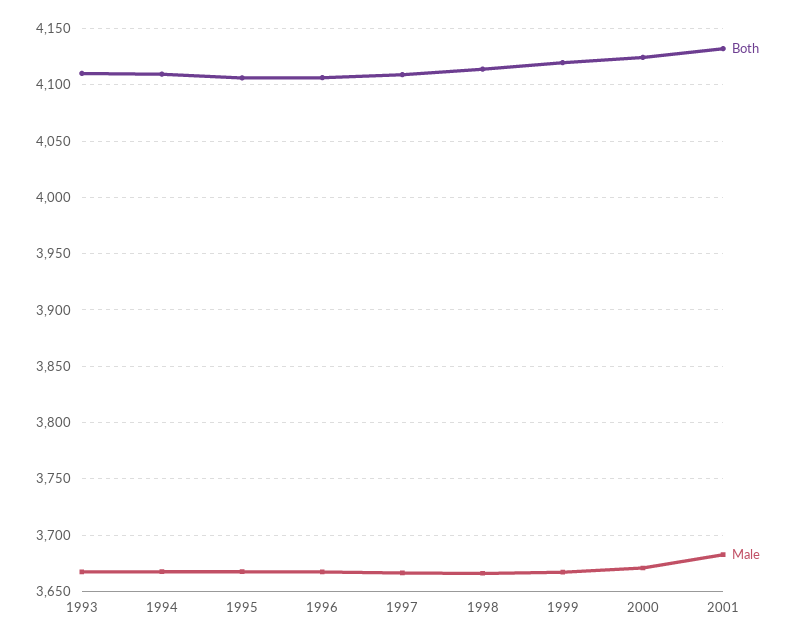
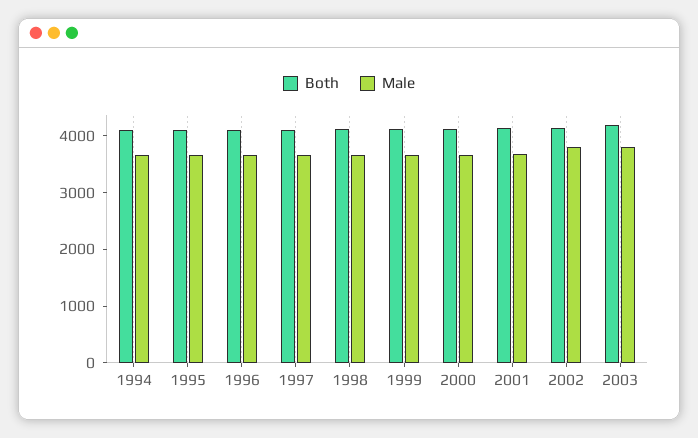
Both, 1993: 4110 -> none
Male, 1993: 3670 -> none
Both, 2002: none -> 4200
Male, 2002: none -> 3800
Both, 2003: none -> 4200
Male, 2003: none -> 3800

